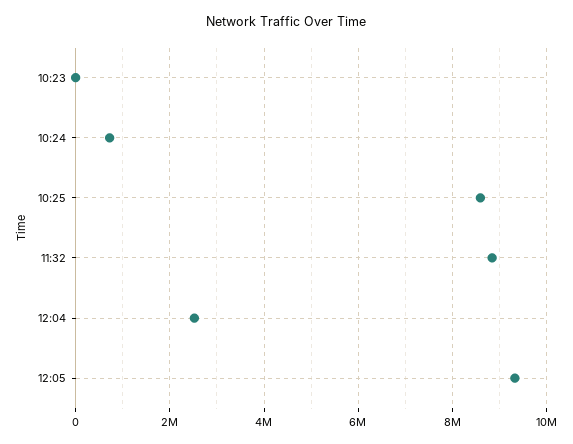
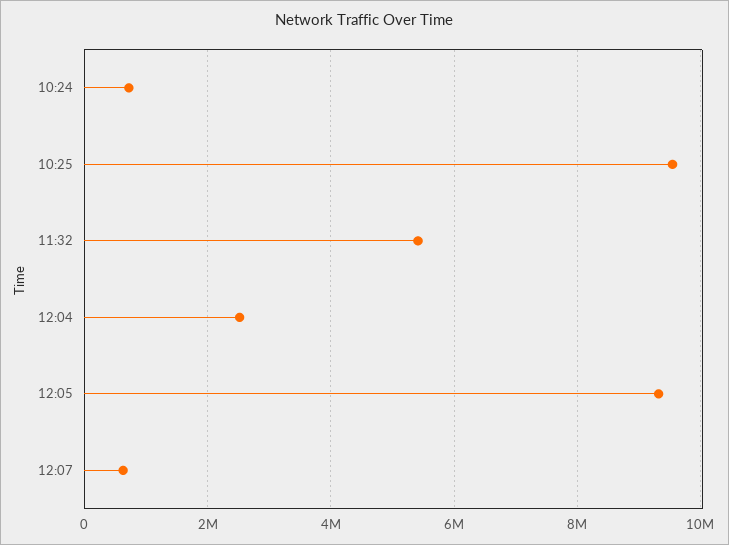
10:23: 0 -> none
10:25: 8600000 -> 9600000
11:32: 8800000 -> 5400000
12:07: none -> 600000

